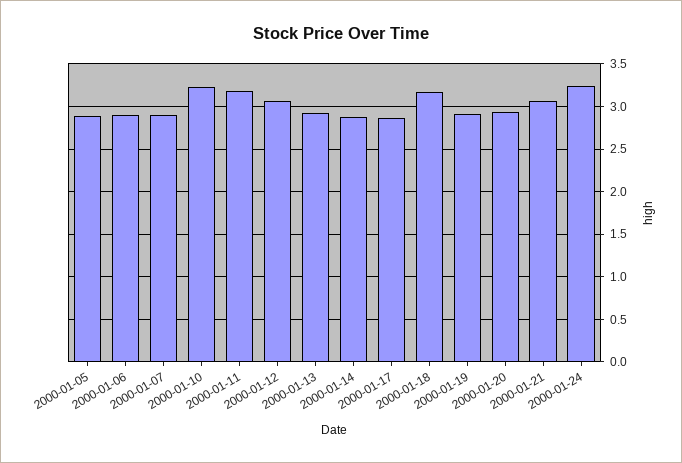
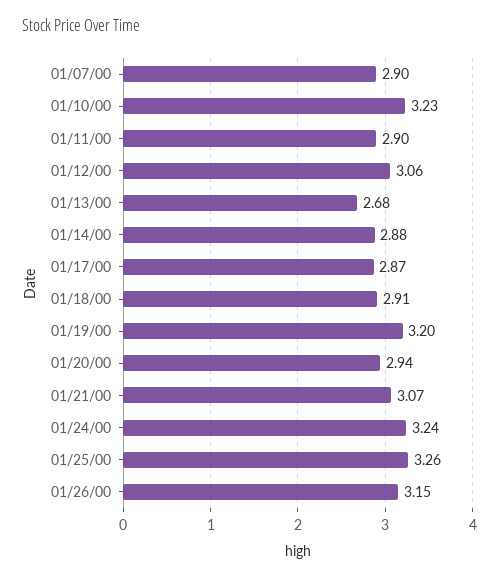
2000-01-05: 2.9 -> none
2000-01-06: 2.9 -> none
2000-01-11: 3.2 -> 2.9
2000-01-13: 2.9 -> 2.68
2000-01-18: 3.2 -> 2.91
2000-01-19: 2.9 -> 3.2
01/25/00: none -> 3.26
01/26/00: none -> 3.15

